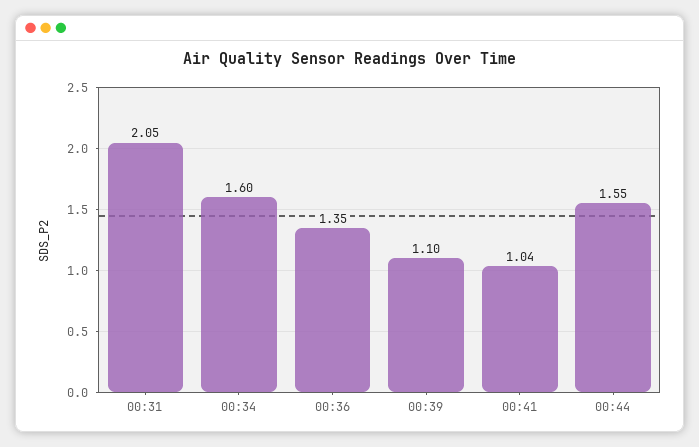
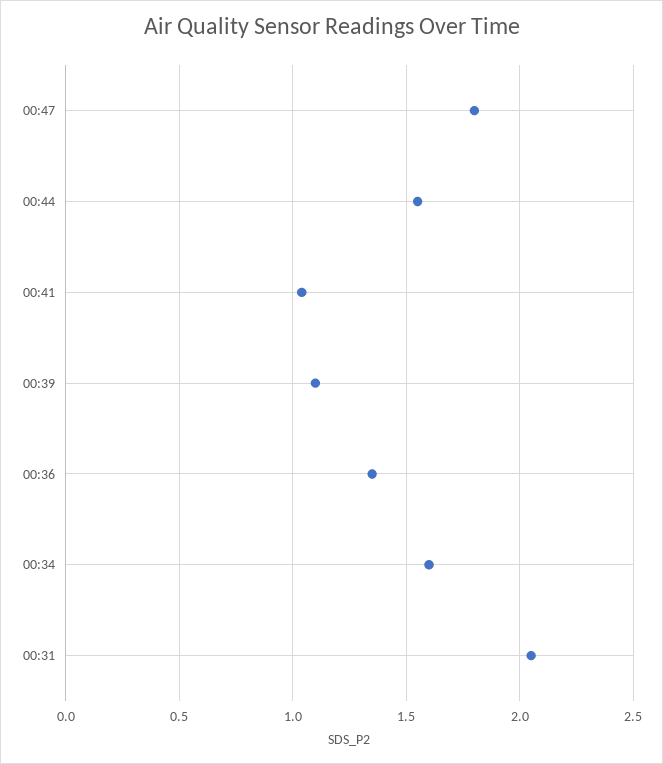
00:47: none -> 1.8

